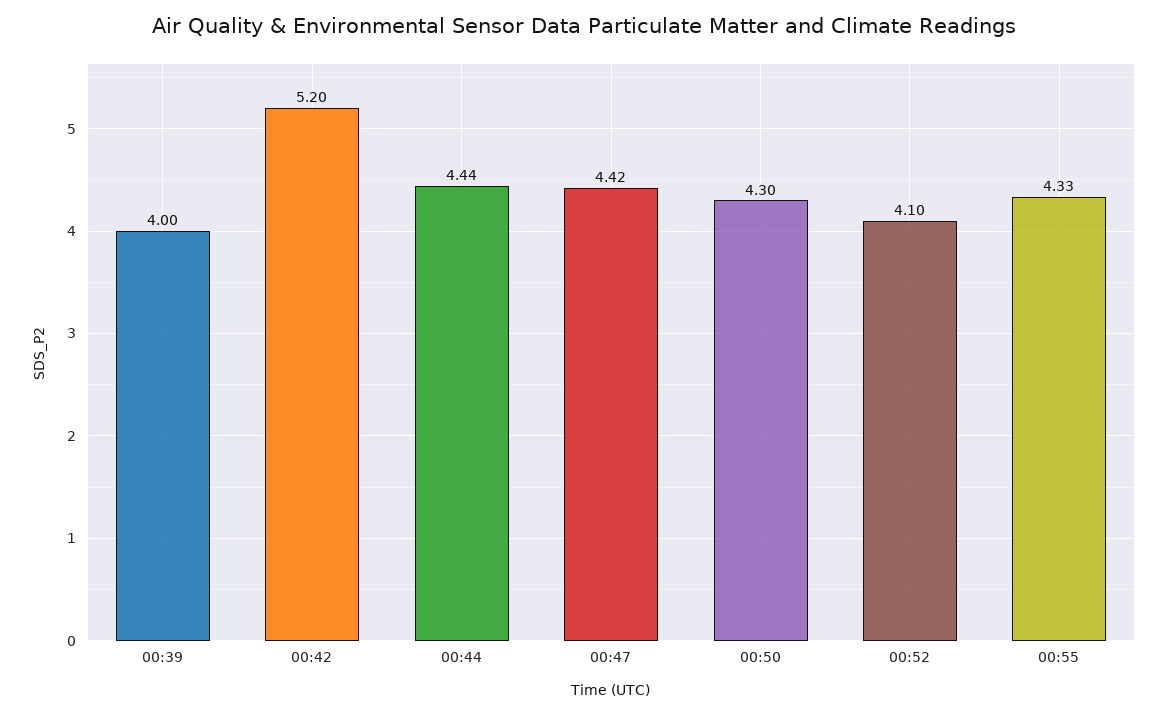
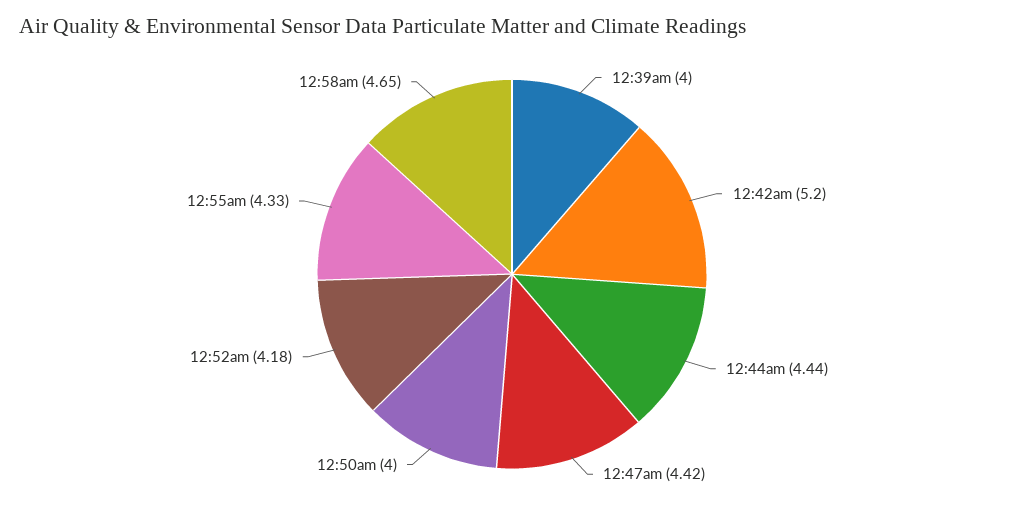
00:50: 4.3 -> 4
00:52: 4.1 -> 4.18
12:58am: none -> 4.65

